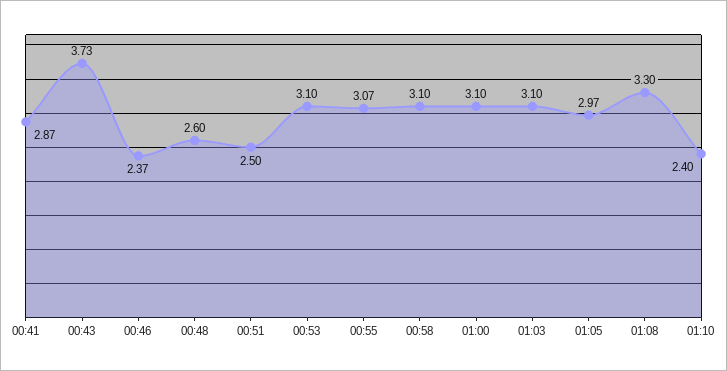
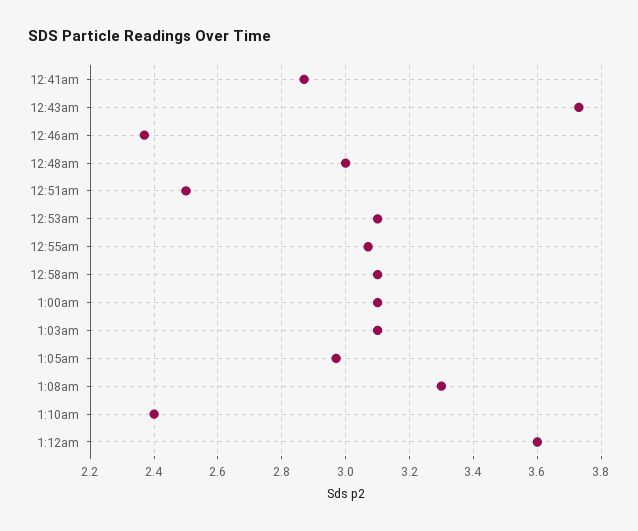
00:48: 2.6 -> 3
1:12am: none -> 3.6

